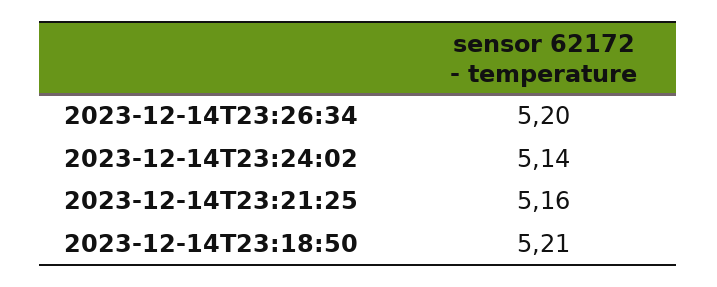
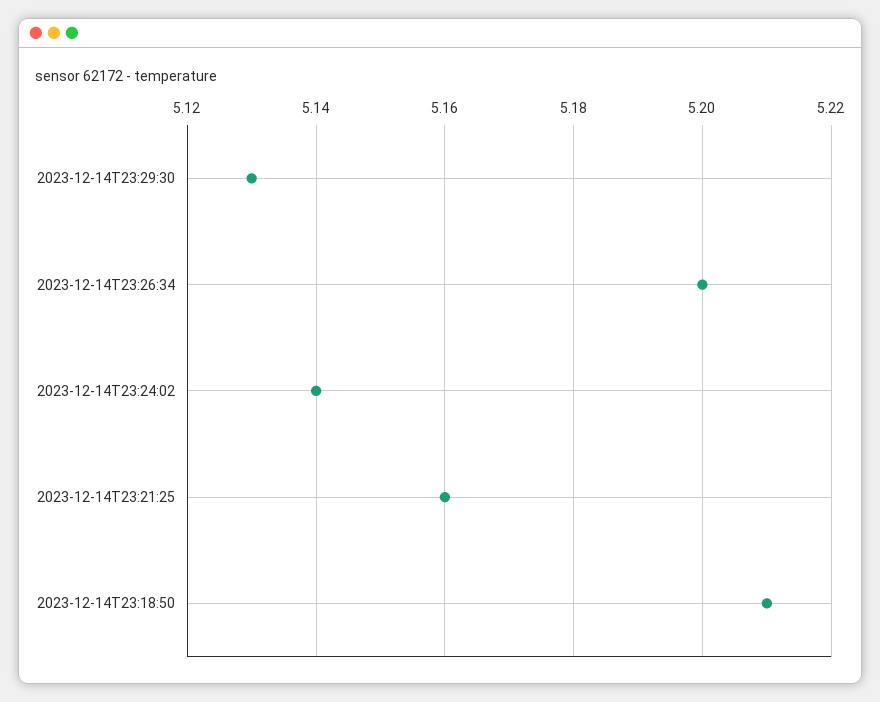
2023-12-14T23:29:30: none -> 5.13

